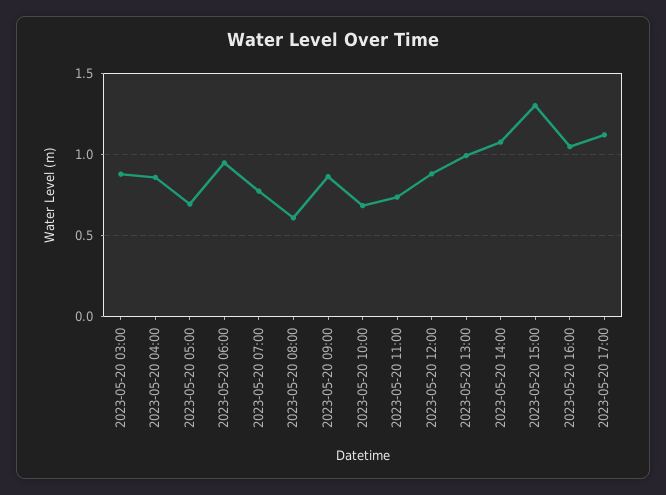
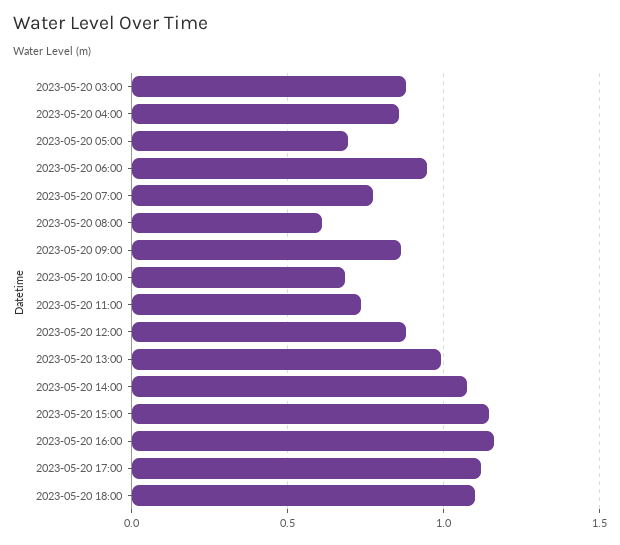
2023-05-20 15:00: 1.3 -> 1.15
2023-05-20 16:00: 1.05 -> 1.15
2023-05-20 18:00: none -> 1.1

